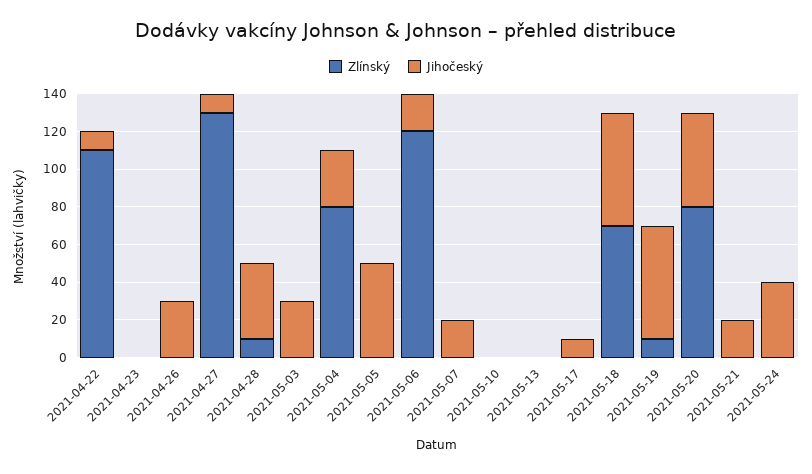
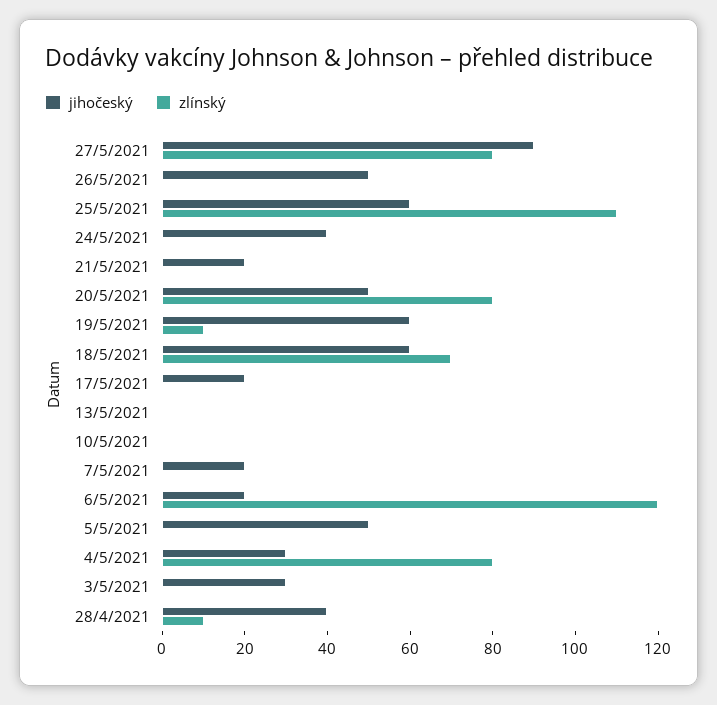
Zlínský, 2021-04-22: 110 -> none
Jihočeský, 2021-04-22: 10 -> none
Zlínský, 2021-04-23: 0 -> none
Jihočeský, 2021-04-23: 0 -> none
Zlínský, 2021-04-26: 0 -> none
Jihočeský, 2021-04-26: 30 -> none
Zlínský, 2021-04-27: 130 -> none
Jihočeský, 2021-04-27: 10 -> none
Jihočeský, 2021-05-17: 10 -> 20
Jihočeský, 27/5/2021: none -> 90
Zlínský, 27/5/2021: none -> 80
Jihočeský, 26/5/2021: none -> 50
Zlínský, 26/5/2021: none -> 0
Jihočeský, 25/5/2021: none -> 60
Zlínský, 25/5/2021: none -> 110

